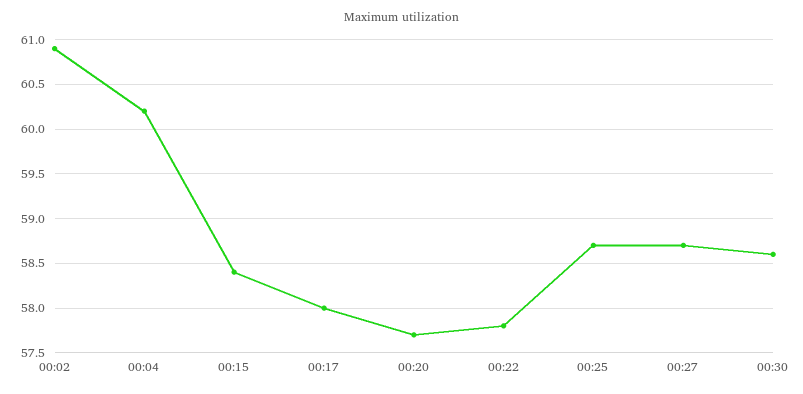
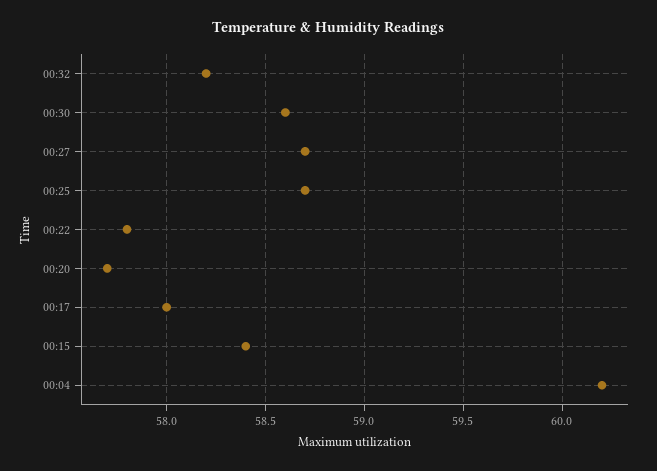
00:02: 60.9 -> none
00:32: none -> 58.2

